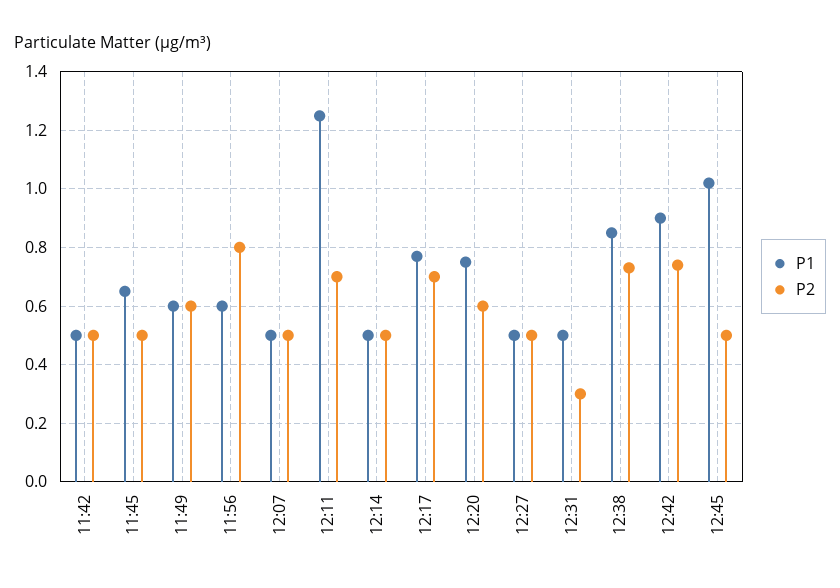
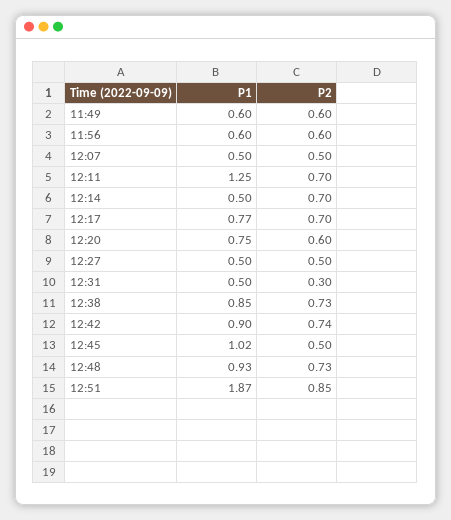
P1, 11:42: 0.5 -> none
P2, 11:42: 0.5 -> none
P1, 11:45: 0.65 -> none
P2, 11:45: 0.5 -> none
P2, 11:56: 0.8 -> 0.6
P2, 12:14: 0.5 -> 0.7
P1, 12:48: none -> 0.93
P2, 12:48: none -> 0.73
P1, 12:51: none -> 1.87
P2, 12:51: none -> 0.85

